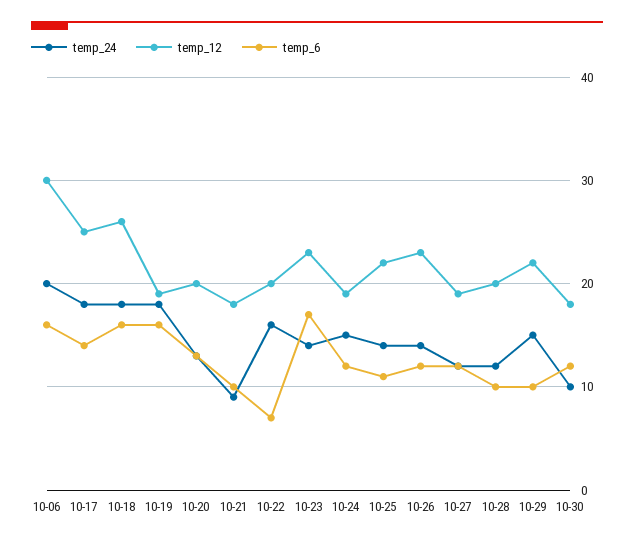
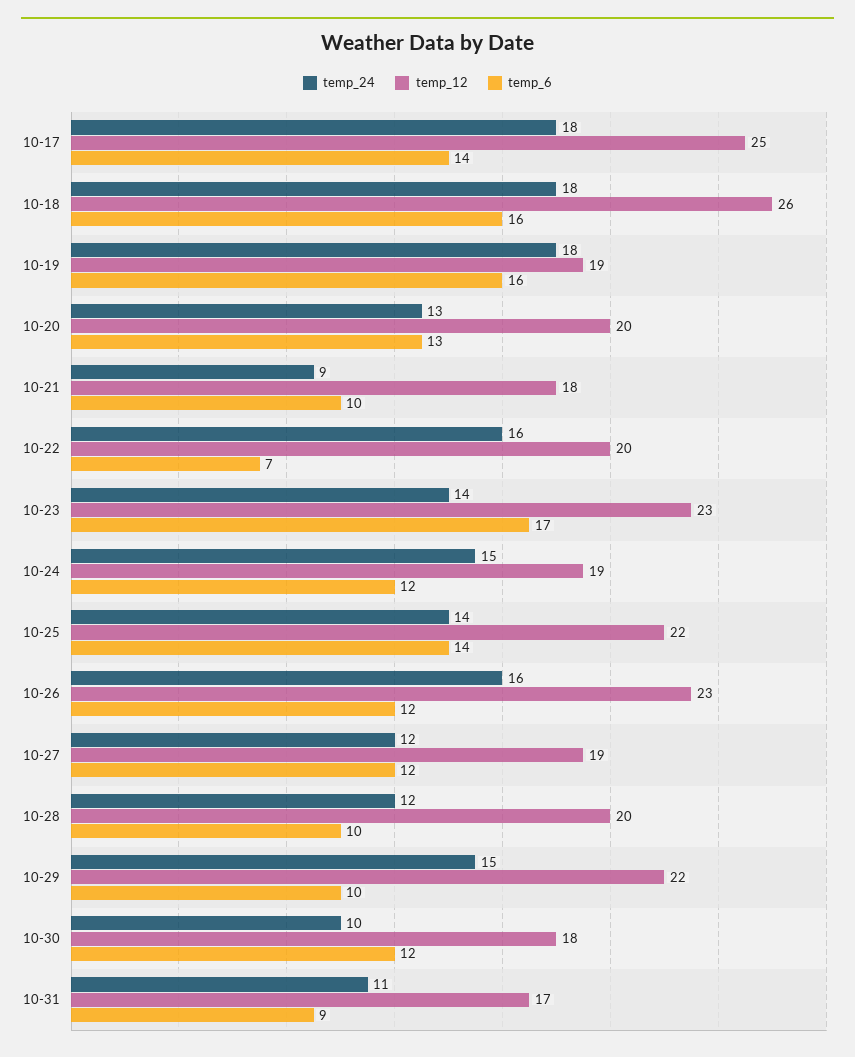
temp_24, 10-06: 20 -> none
temp_12, 10-06: 30 -> none
temp_6, 10-06: 16 -> none
temp_6, 10-25: 11 -> 14
temp_24, 10-26: 14 -> 16
temp_24, 10-31: none -> 11
temp_12, 10-31: none -> 17
temp_6, 10-31: none -> 9

